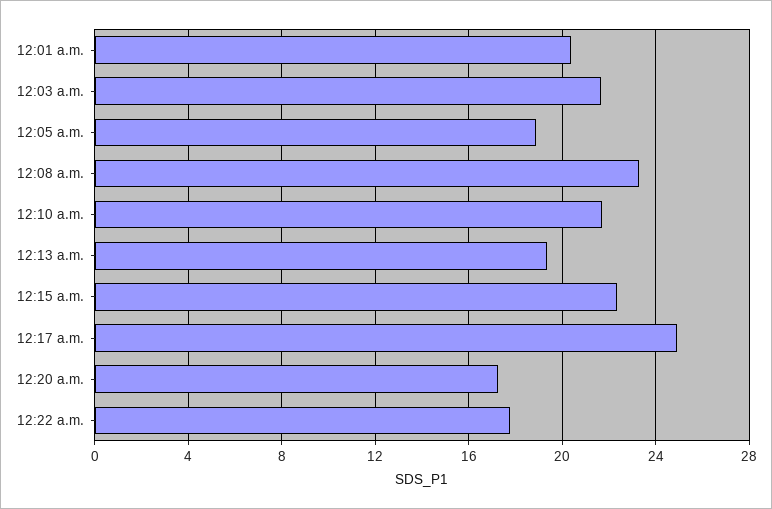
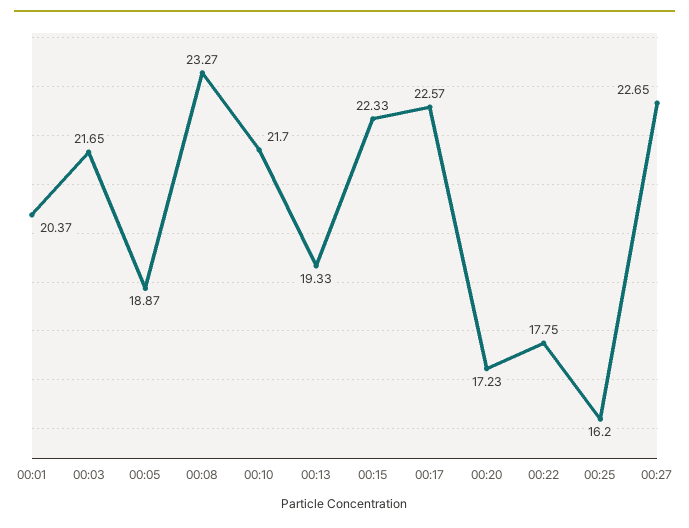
12:17 a.m.: 25 -> 22.57
00:25: none -> 16.2
00:27: none -> 22.65

